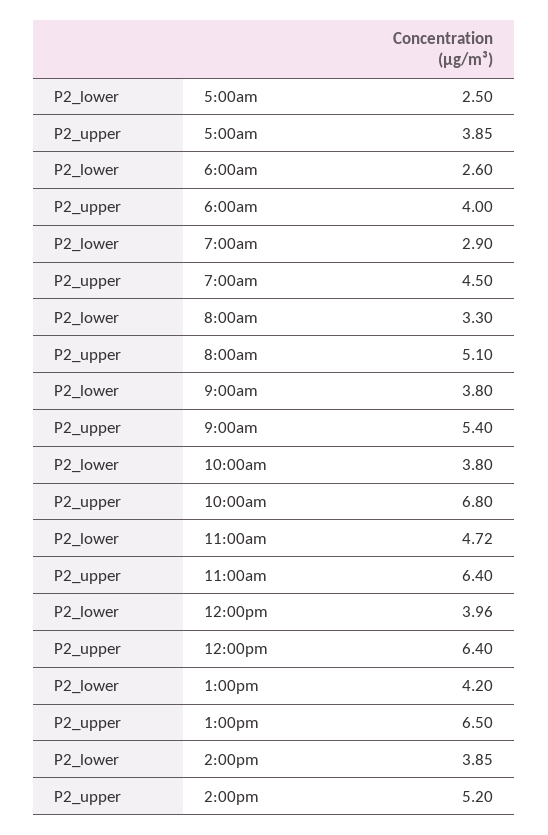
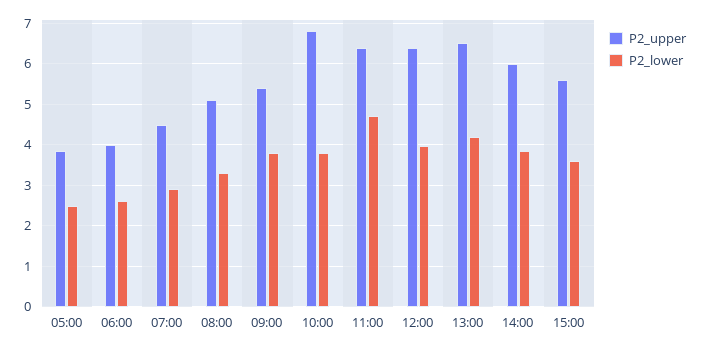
P2_upper, 2:00pm: 5.2 -> 6
P2_upper, 15:00: none -> 5.6
P2_lower, 15:00: none -> 3.6

